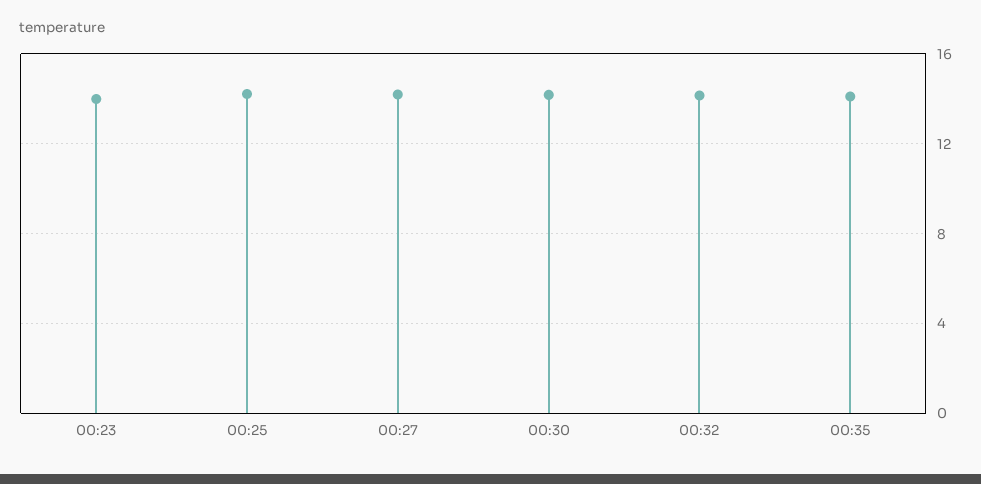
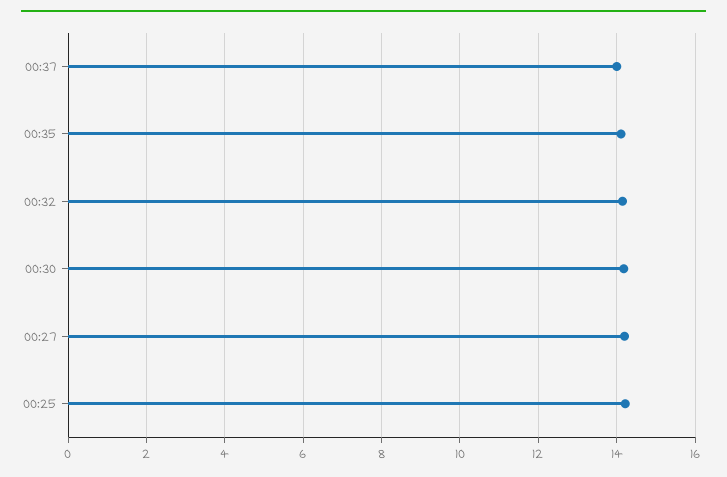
00:23: 14 -> none
00:37: none -> 14

